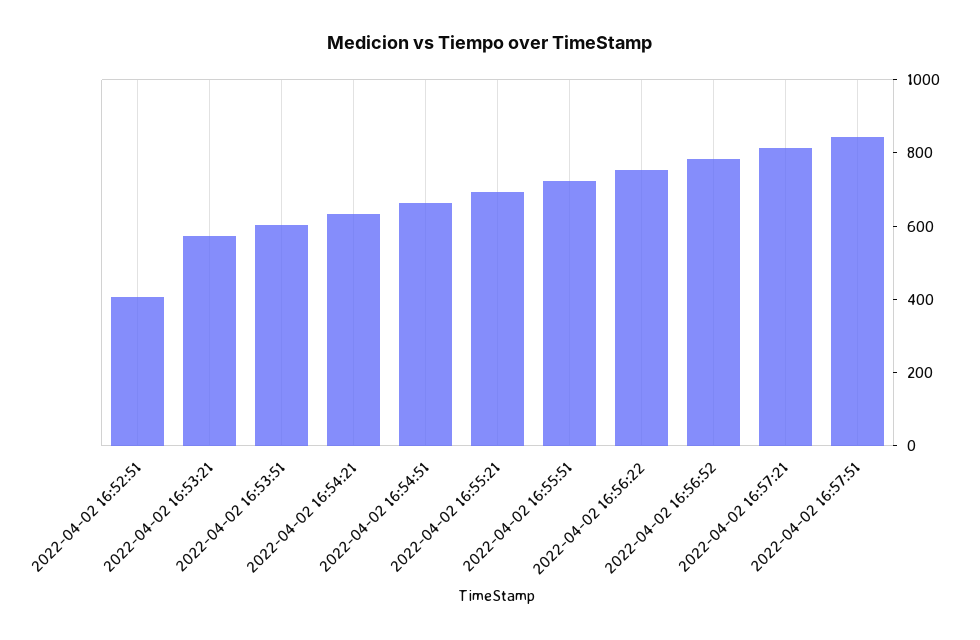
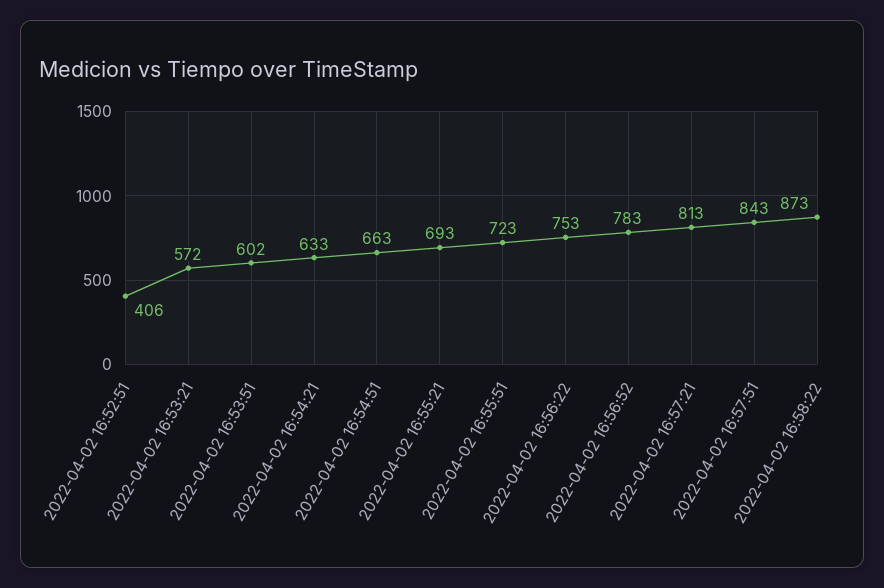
2022-04-02 16:58:22: none -> 873

